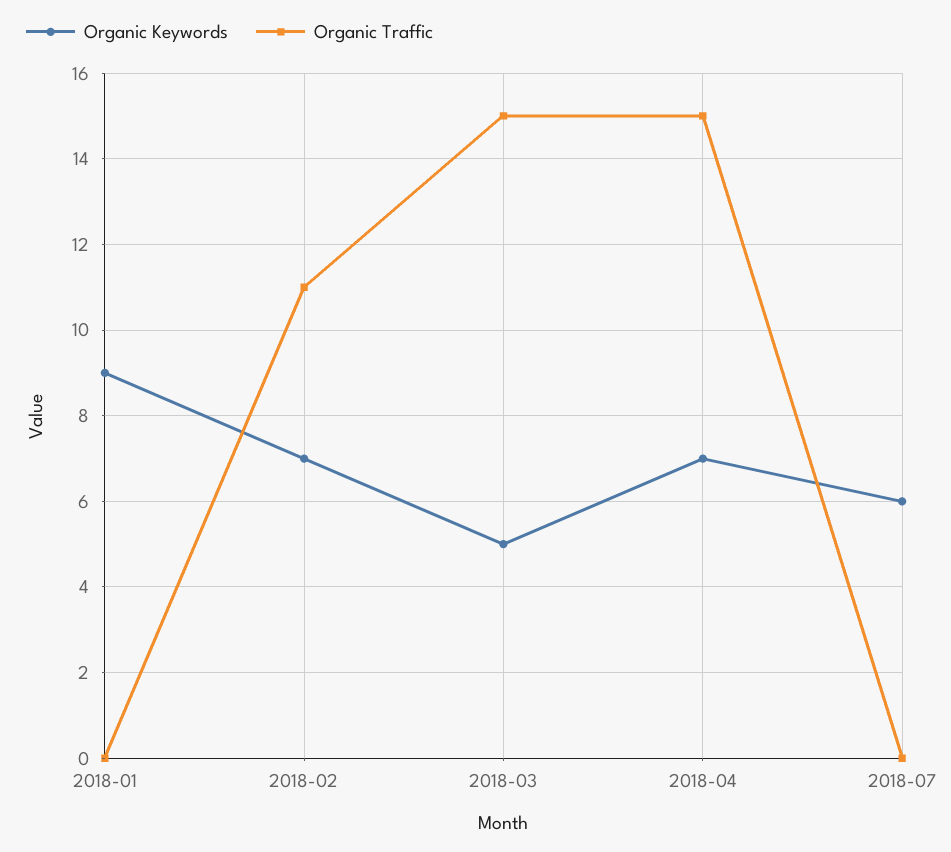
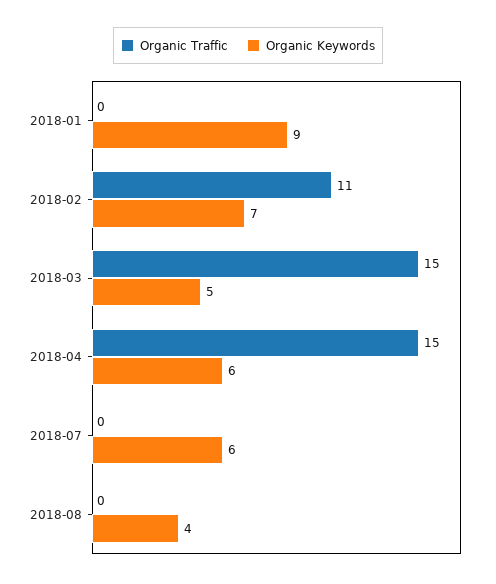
Organic Keywords, 2018-04: 7 -> 6
Organic Traffic, 2018-08: none -> 0
Organic Keywords, 2018-08: none -> 4

